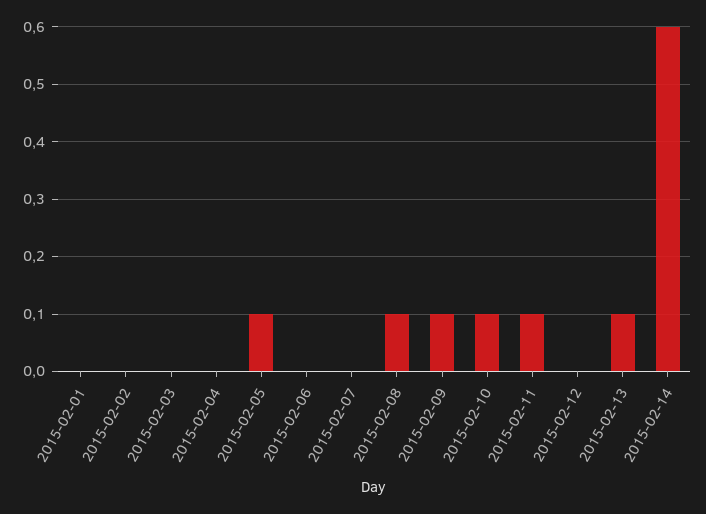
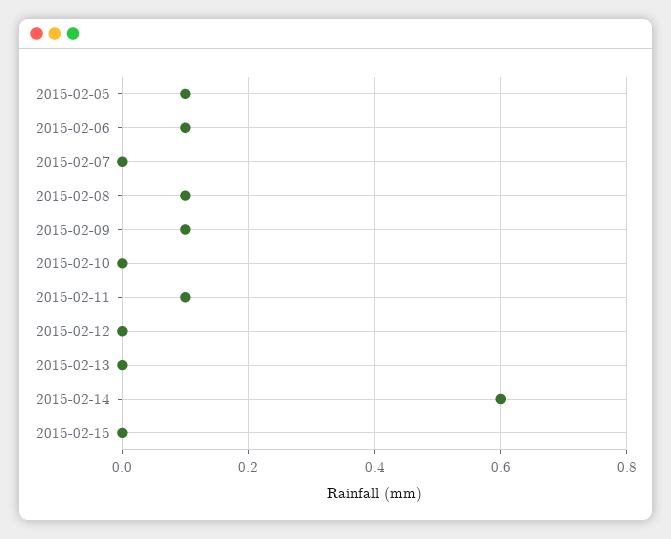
2015-02-01: 0 -> none
2015-02-02: 0 -> none
2015-02-03: 0 -> none
2015-02-04: 0 -> none
2015-02-06: 0 -> 0.1
2015-02-10: 0.1 -> 0
2015-02-13: 0.1 -> 0
2015-02-15: none -> 0

